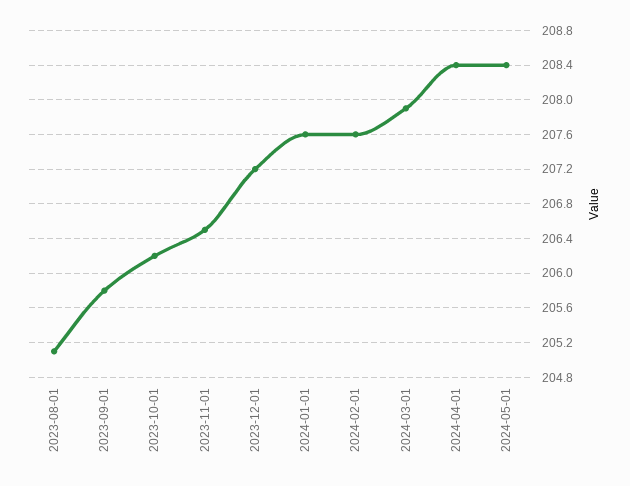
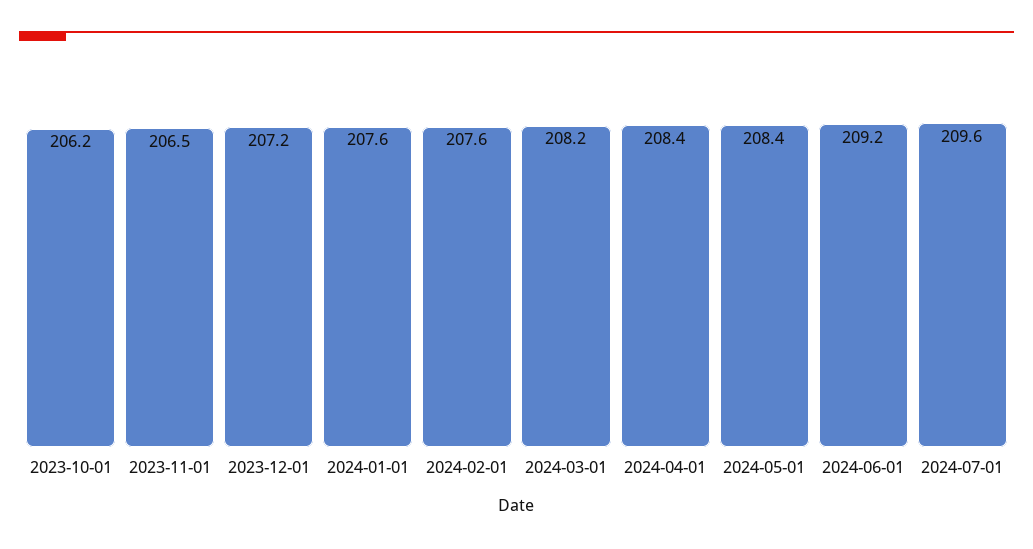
2023-08-01: 205.1 -> none
2023-09-01: 205.8 -> none
2024-03-01: 207.9 -> 208.2
2024-06-01: none -> 209.2
2024-07-01: none -> 209.6

